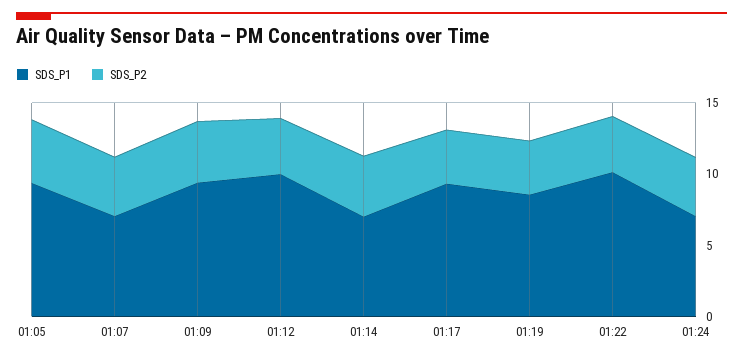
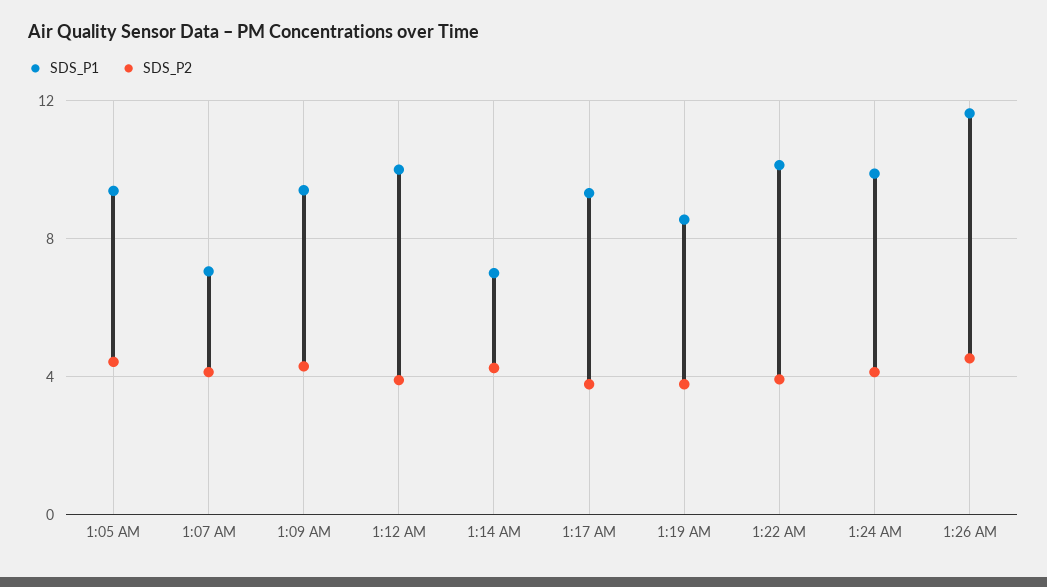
SDS_P1, 01:24: 7 -> 10
SDS_P1, 1:26 AM: none -> 11.5
SDS_P2, 1:26 AM: none -> 4.5

